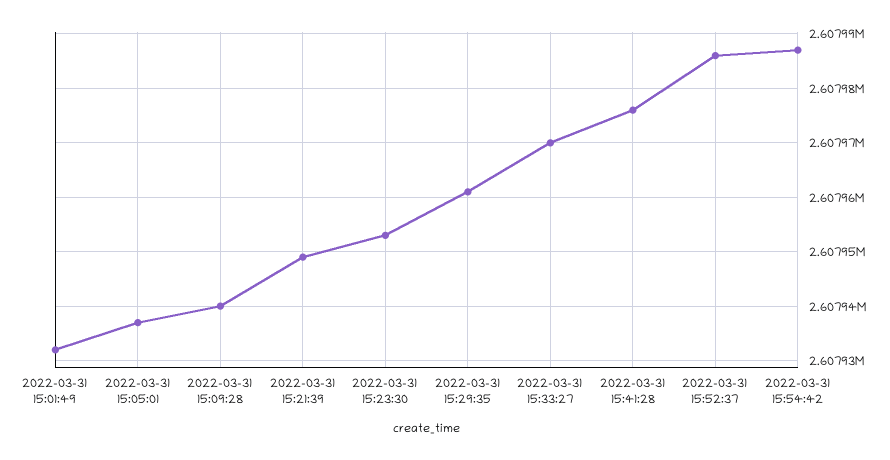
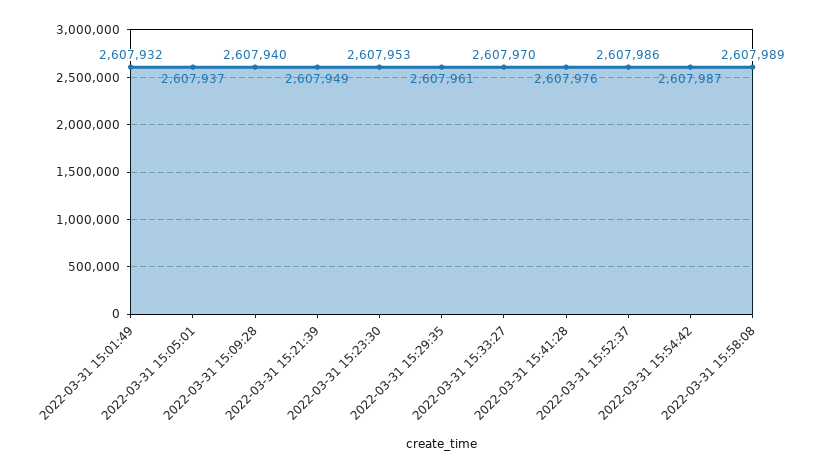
2022-03-31 15:58:08: none -> 2607989

